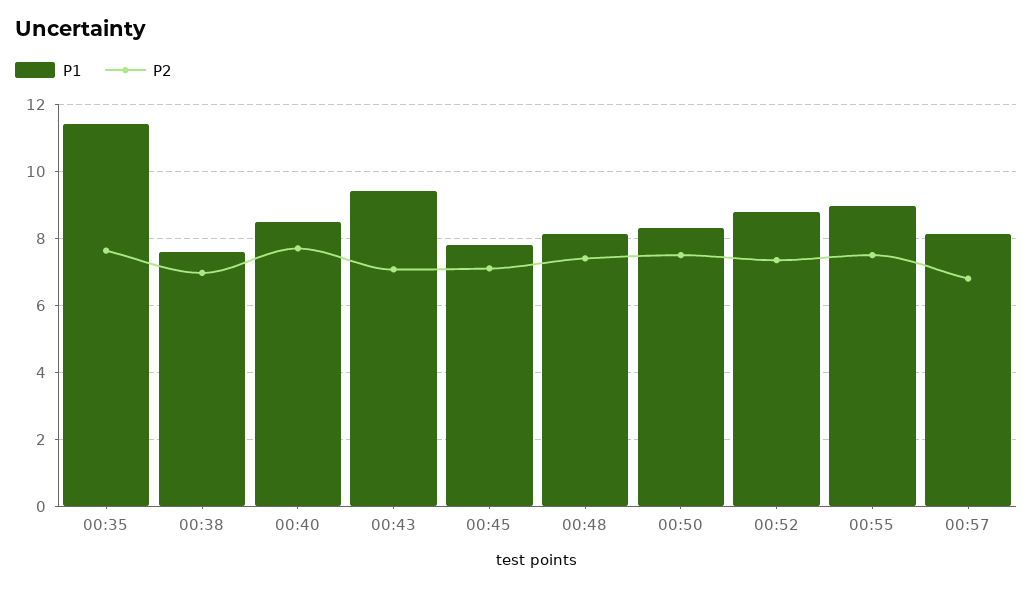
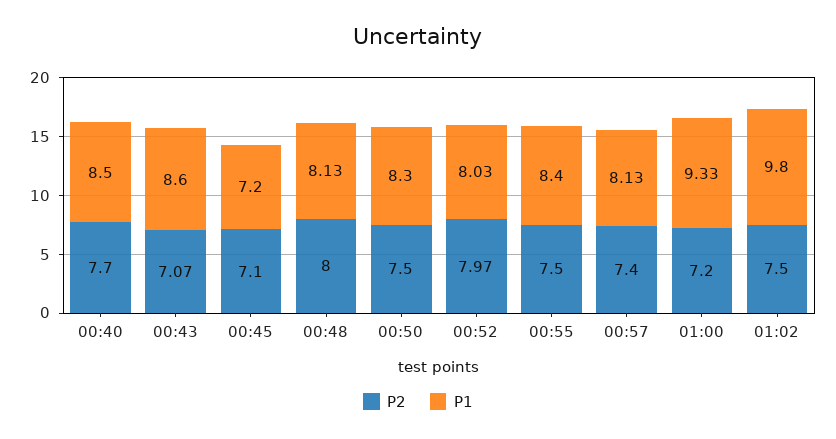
P1, 00:35: 11.4 -> none
P2, 00:35: 7.6 -> none
P1, 00:38: 7.6 -> none
P2, 00:38: 7 -> none
P1, 00:43: 9.4 -> 8.6
P1, 00:45: 7.8 -> 7.2
P2, 00:48: 7.4 -> 8
P1, 00:52: 8.8 -> 8.03
P2, 00:52: 7.4 -> 7.97
P1, 00:55: 9 -> 8.4
P2, 00:57: 6.8 -> 7.4
P2, 01:00: none -> 7.2
P1, 01:00: none -> 9.33
P2, 01:02: none -> 7.5
P1, 01:02: none -> 9.8

